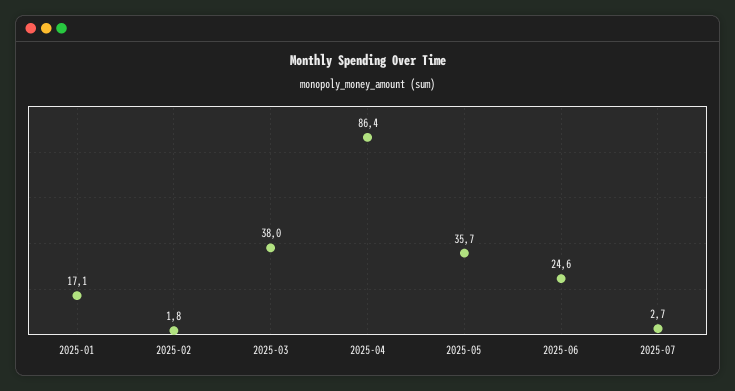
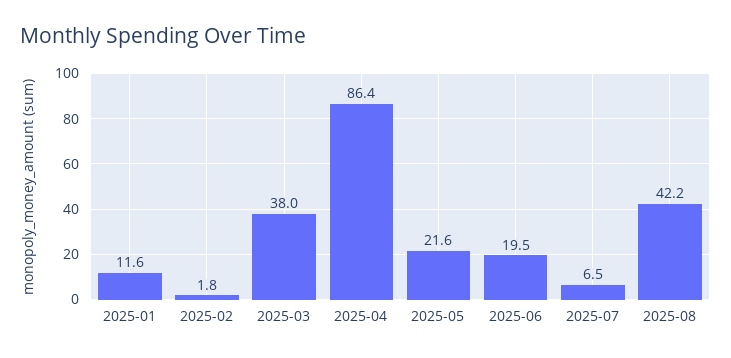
2025-01: 17.1 -> 11.6
2025-05: 35.7 -> 21.6
2025-06: 24.6 -> 19.5
2025-07: 2.7 -> 6.5
2025-08: none -> 42.2

